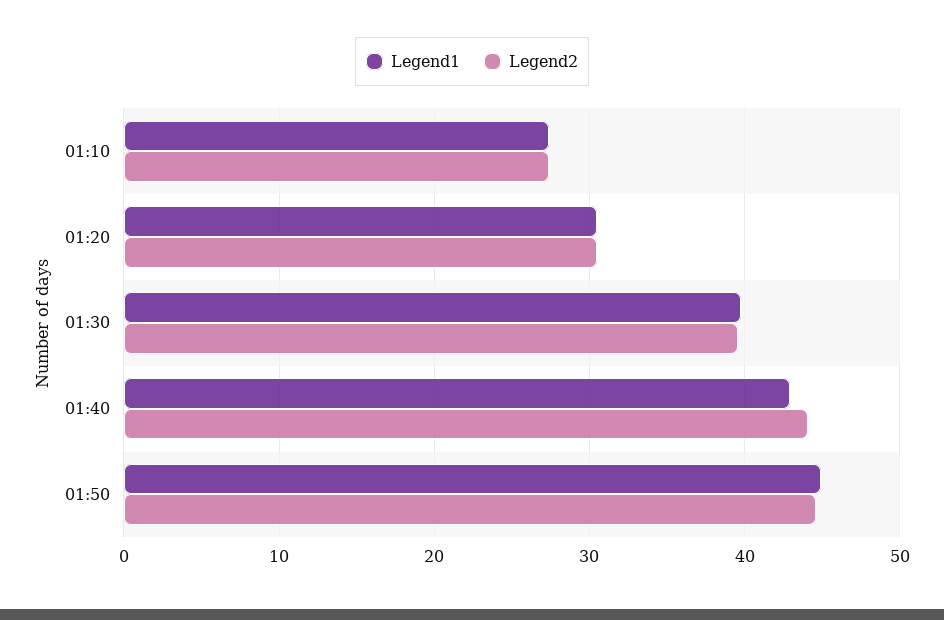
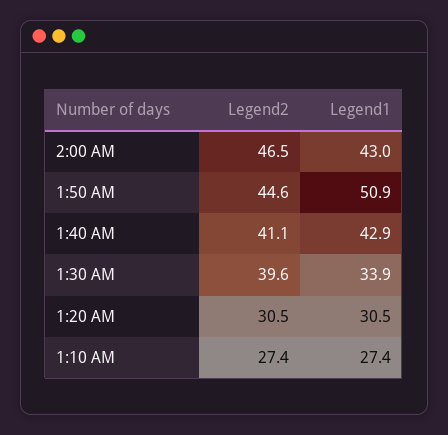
Legend1, 01:30: 40 -> 33.9
Legend2, 01:40: 44 -> 41.1
Legend1, 01:50: 45 -> 50.9
Legend2, 2:00 AM: none -> 46.5
Legend1, 2:00 AM: none -> 43

